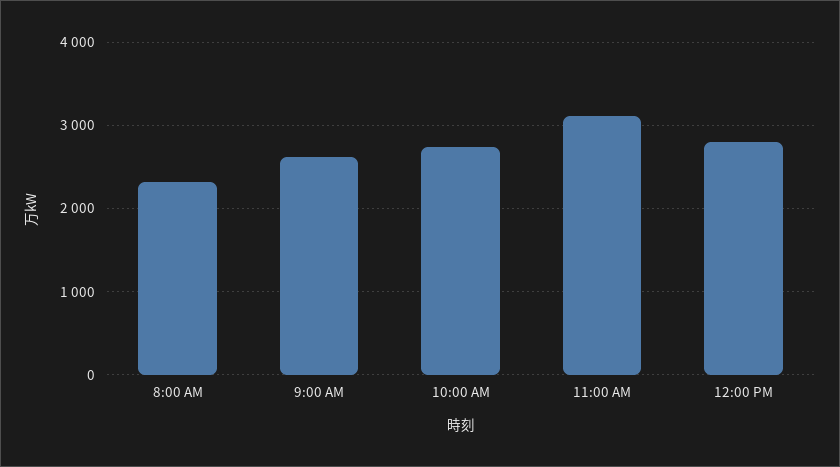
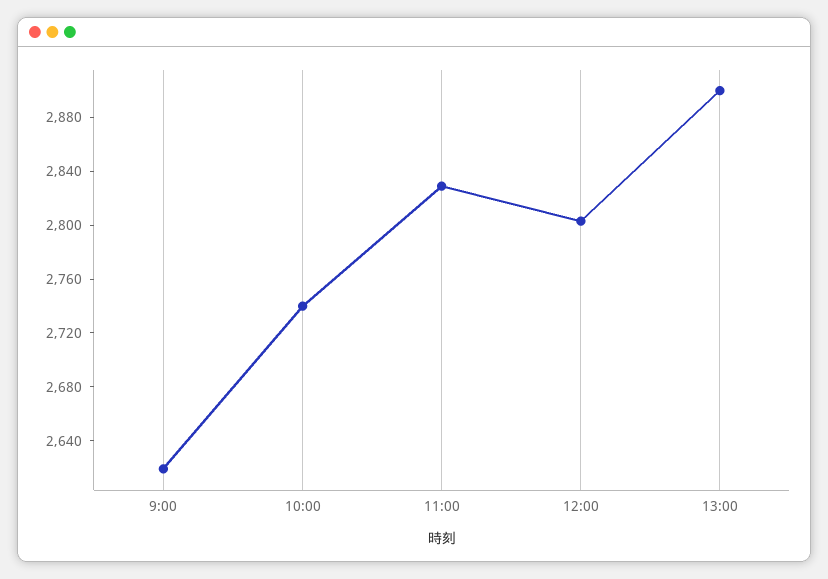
8:00 AM: 2300 -> none
11:00 AM: 3100 -> 2830
13:00: none -> 2900

